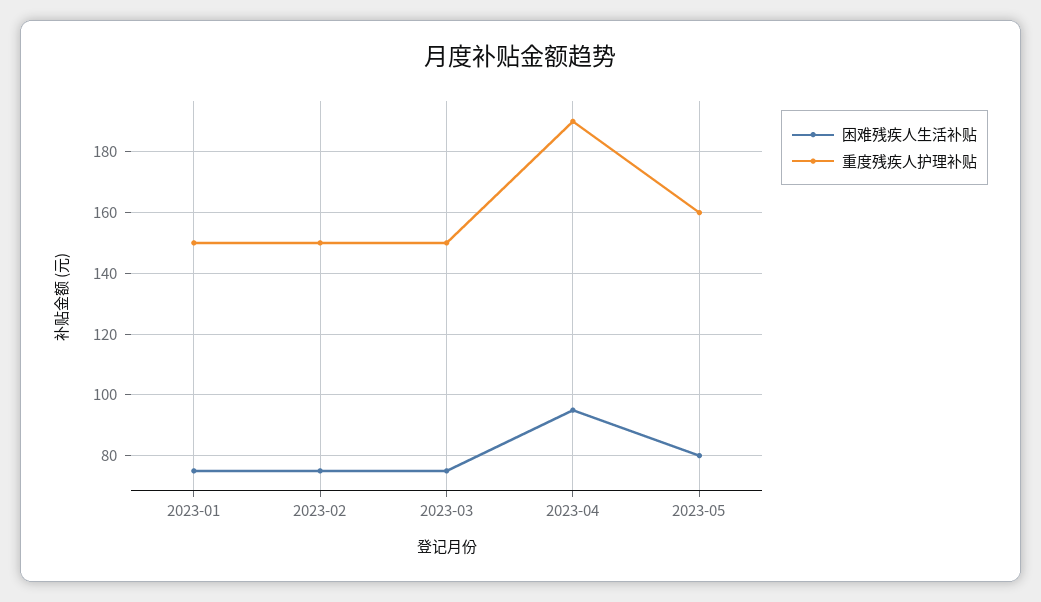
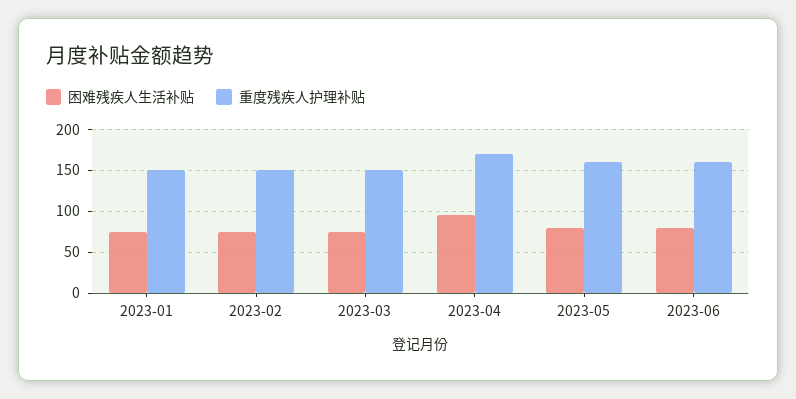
重度残疾人护理补贴, 2023-04: 190 -> 170
困难残疾人生活补贴, 2023-06: none -> 80
重度残疾人护理补贴, 2023-06: none -> 160

